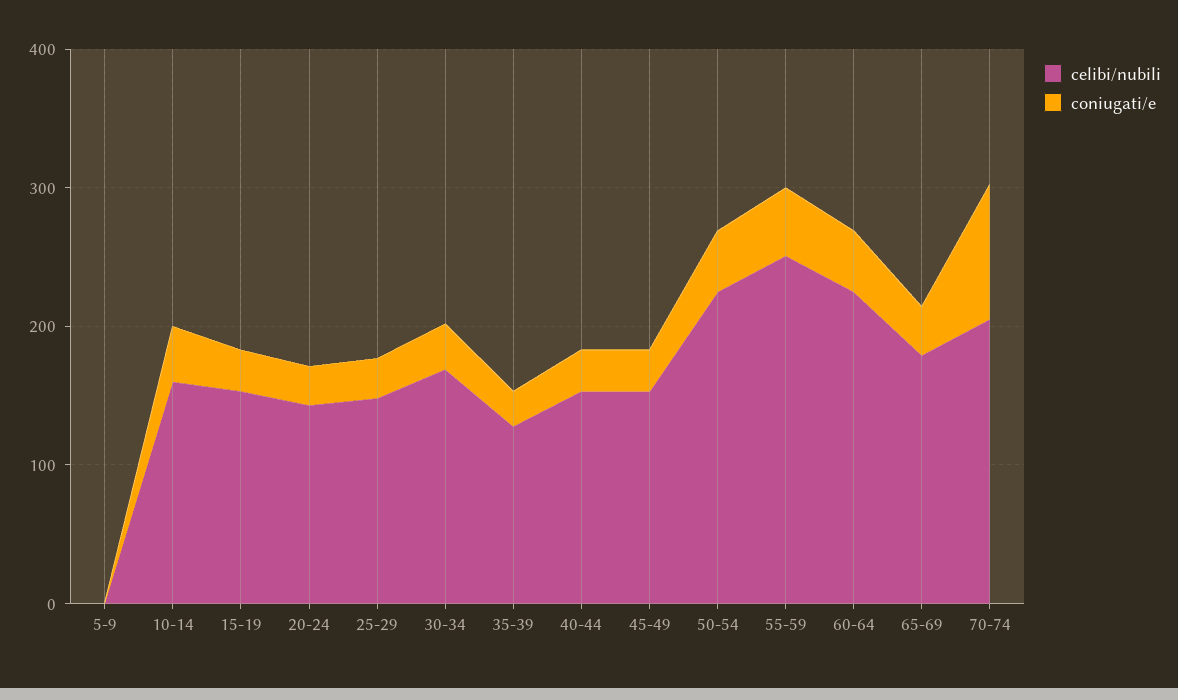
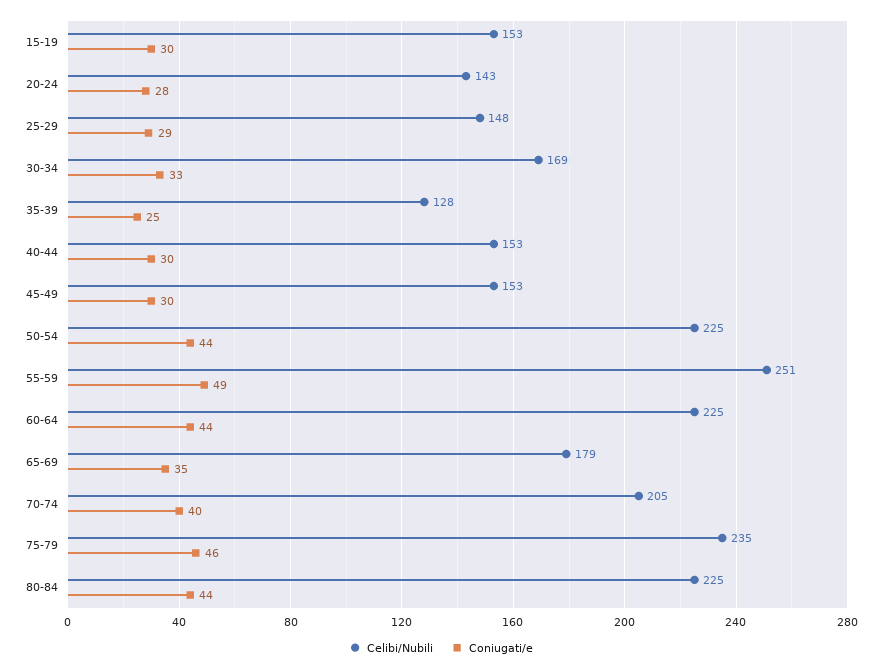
celibi/nubili, 5-9: 0 -> none
coniugati/e, 5-9: 0 -> none
celibi/nubili, 10-14: 160 -> none
coniugati/e, 10-14: 40 -> none
coniugati/e, 70-74: 100 -> 40
celibi/nubili, 75-79: none -> 235
coniugati/e, 75-79: none -> 46
celibi/nubili, 80-84: none -> 225
coniugati/e, 80-84: none -> 44

